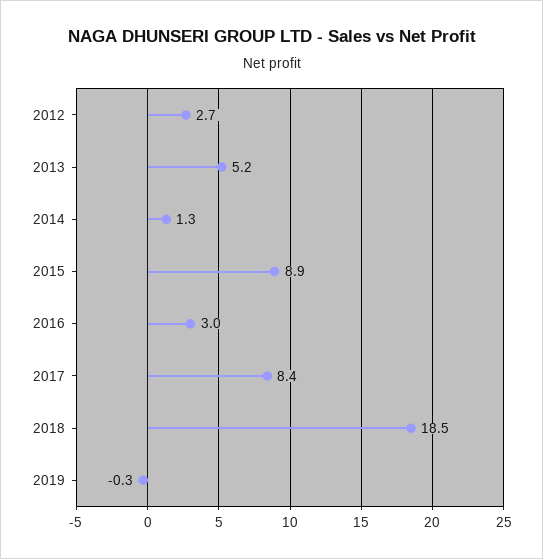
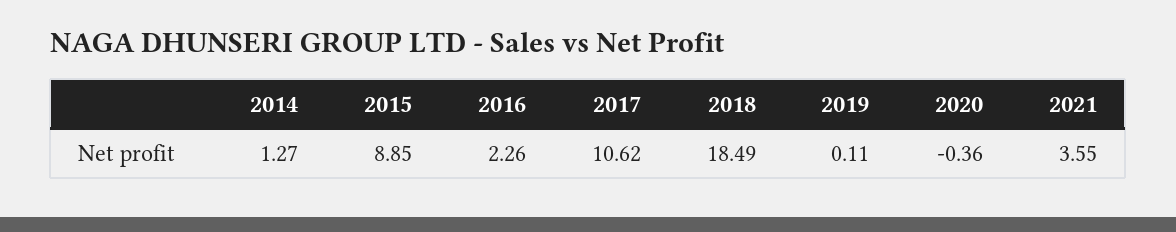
2012: 2.7 -> none
2013: 5.2 -> none
2016: 3 -> 2.26
2017: 8.4 -> 10.62
2019: -0.3 -> 0.11
2020: none -> -0.36
2021: none -> 3.55

